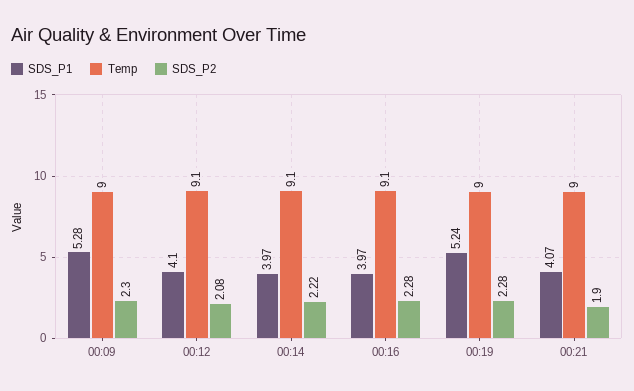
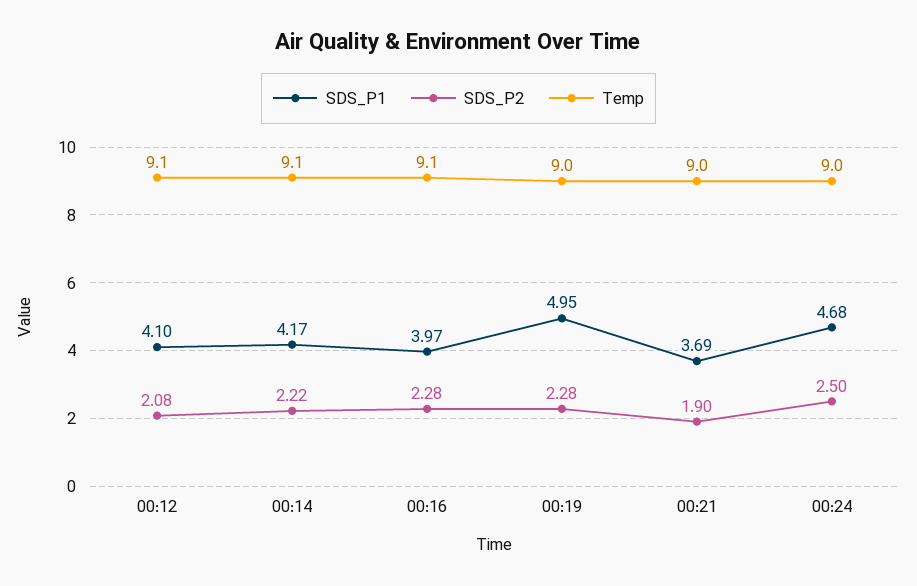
SDS_P1, 00:09: 5.28 -> none
Temp, 00:09: 9 -> none
SDS_P2, 00:09: 2.3 -> none
SDS_P1, 00:14: 3.97 -> 4.17
SDS_P1, 00:19: 5.24 -> 4.95
SDS_P1, 00:21: 4.07 -> 3.69
SDS_P1, 00:24: none -> 4.68
SDS_P2, 00:24: none -> 2.5
Temp, 00:24: none -> 9

